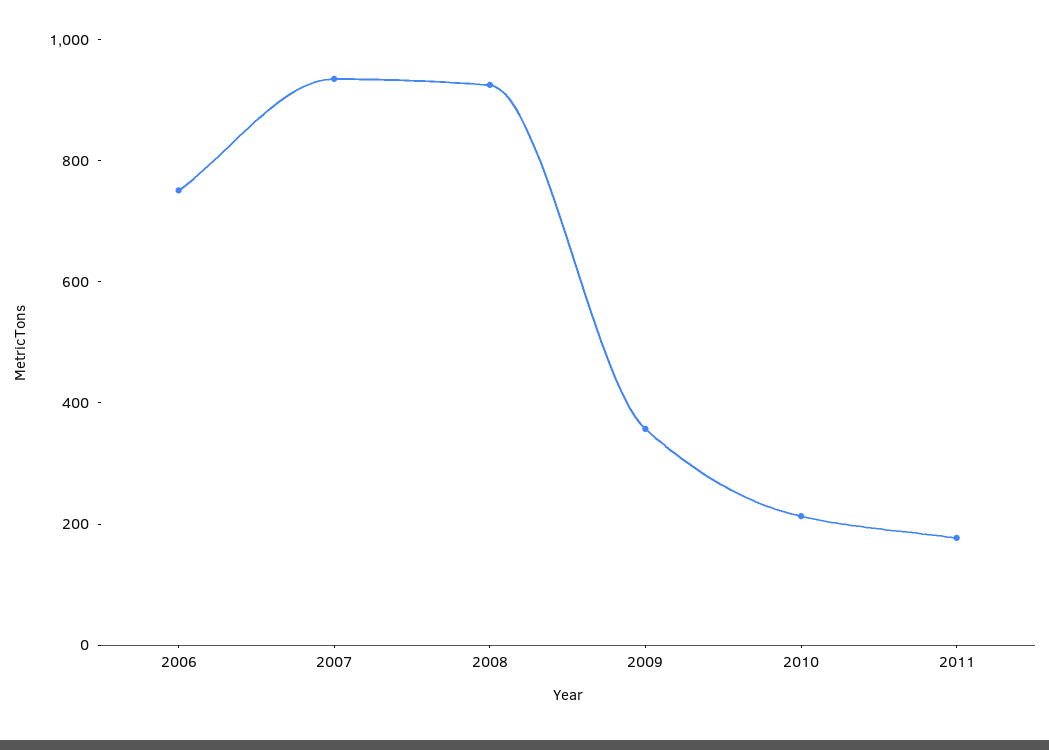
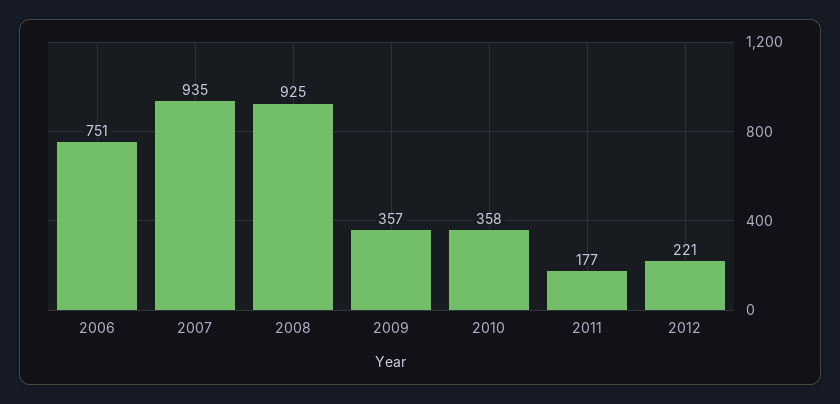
2010: 200 -> 358
2012: none -> 221

